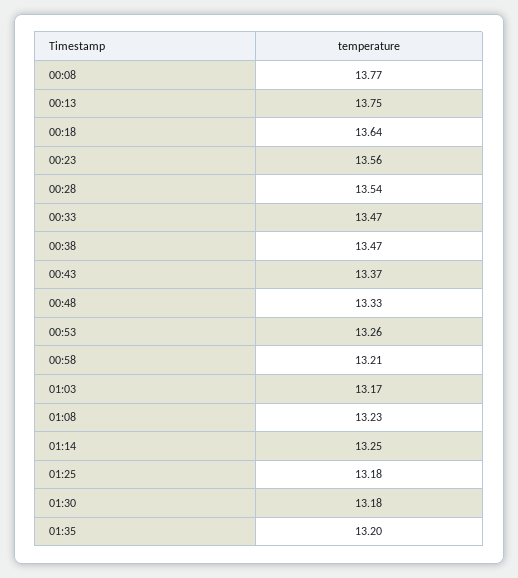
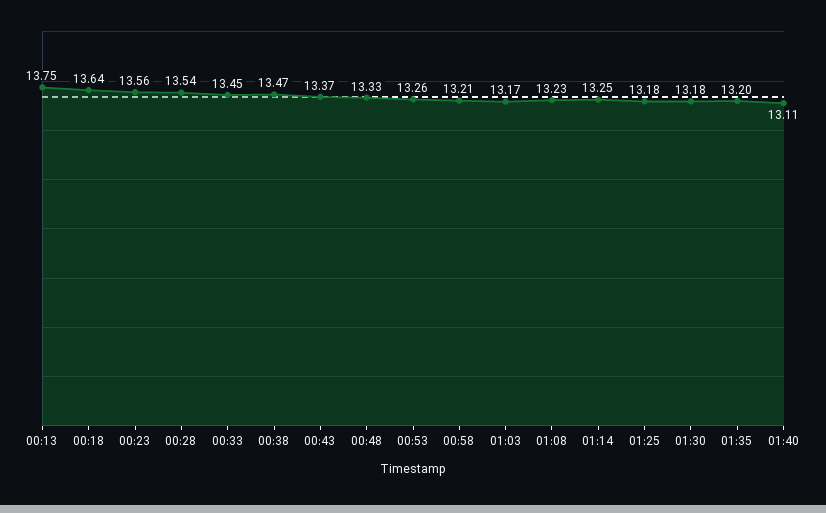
00:08: 13.77 -> none
00:33: 13.47 -> 13.45
01:40: none -> 13.11

